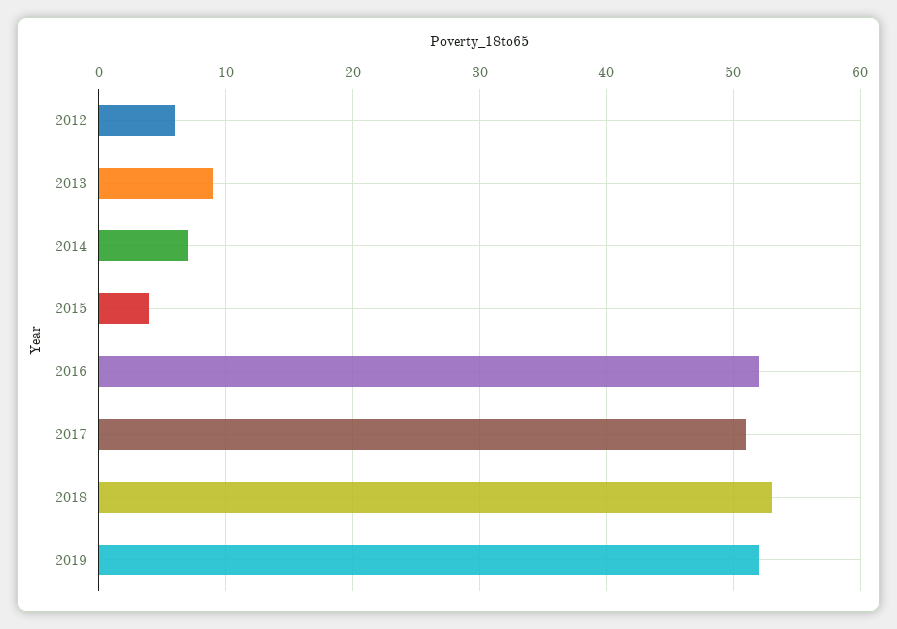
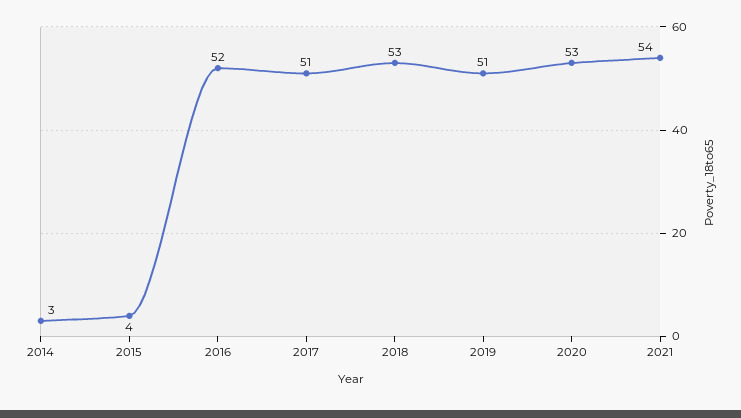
2012: 6 -> none
2013: 9 -> none
2014: 7 -> 3
2019: 52 -> 51
2020: none -> 53
2021: none -> 54

